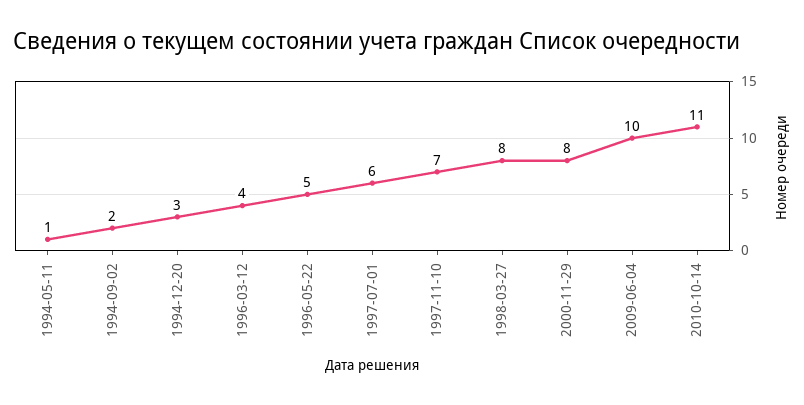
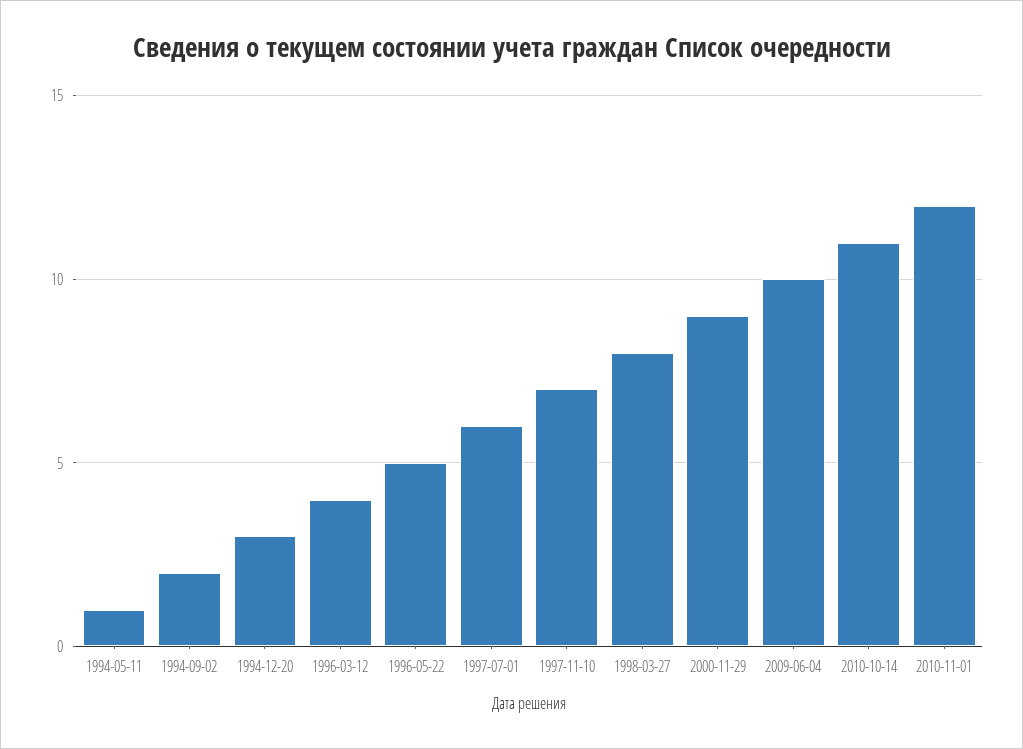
2000-11-29: 8 -> 9
2010-11-01: none -> 12

